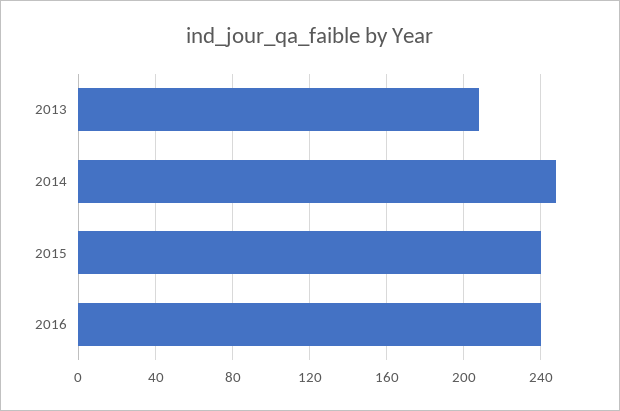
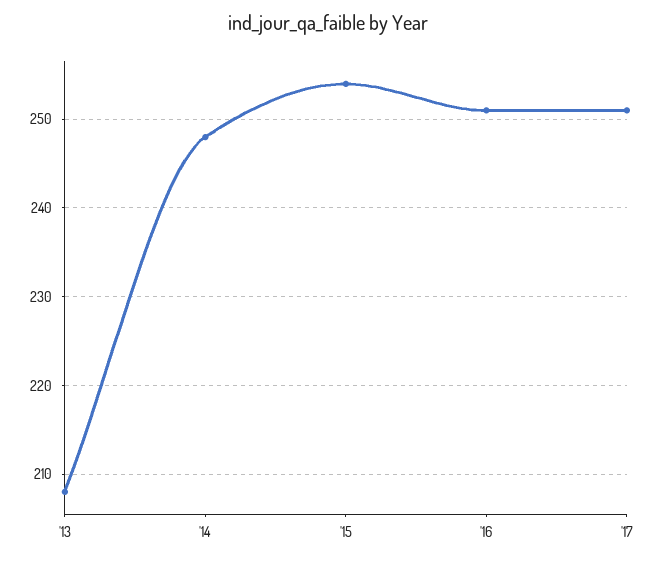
2015: 240 -> 254
2016: 240 -> 251
'17: none -> 251

